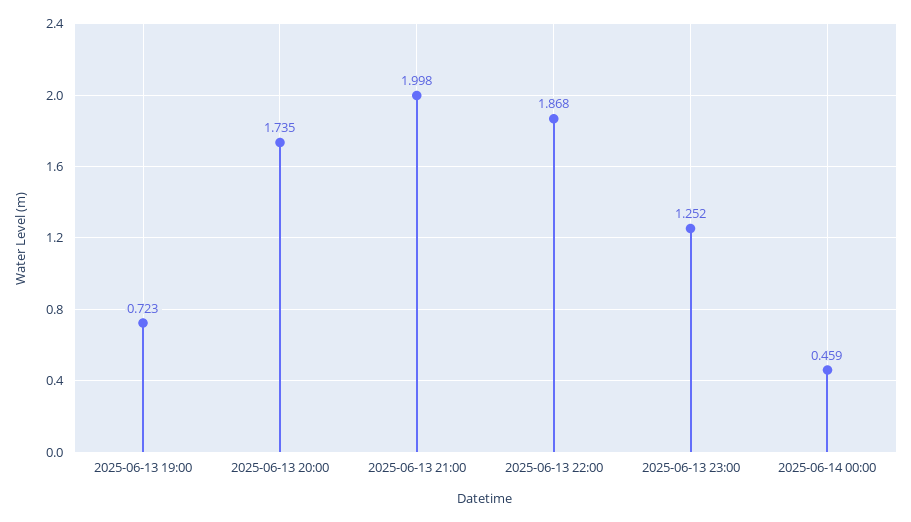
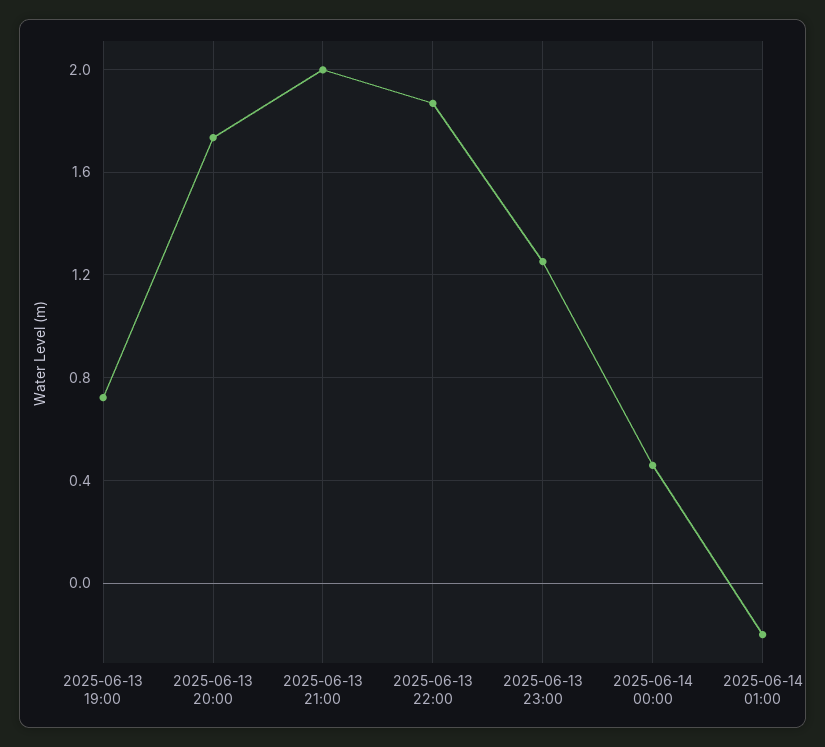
2025-06-14 01:00: none -> -0.2

